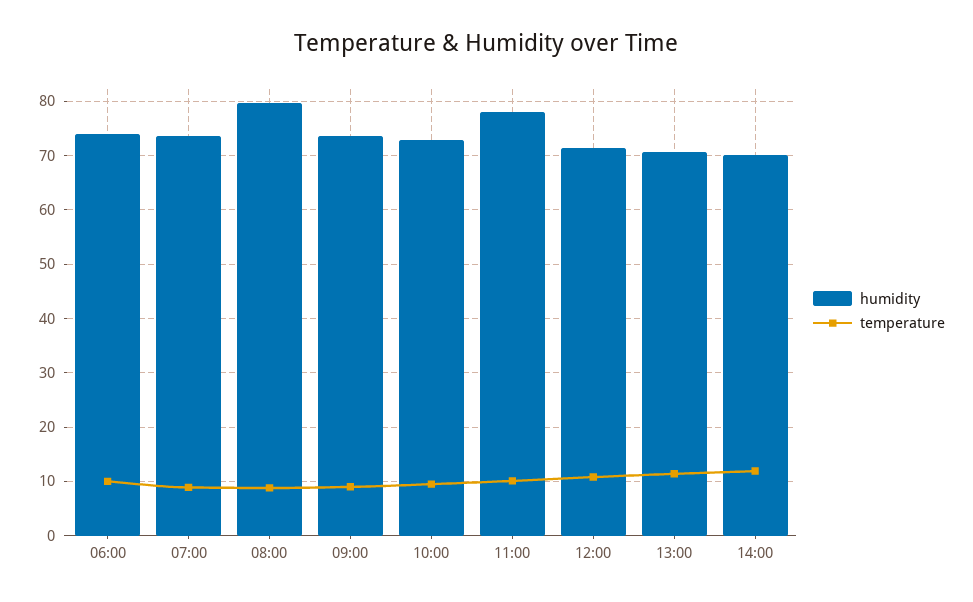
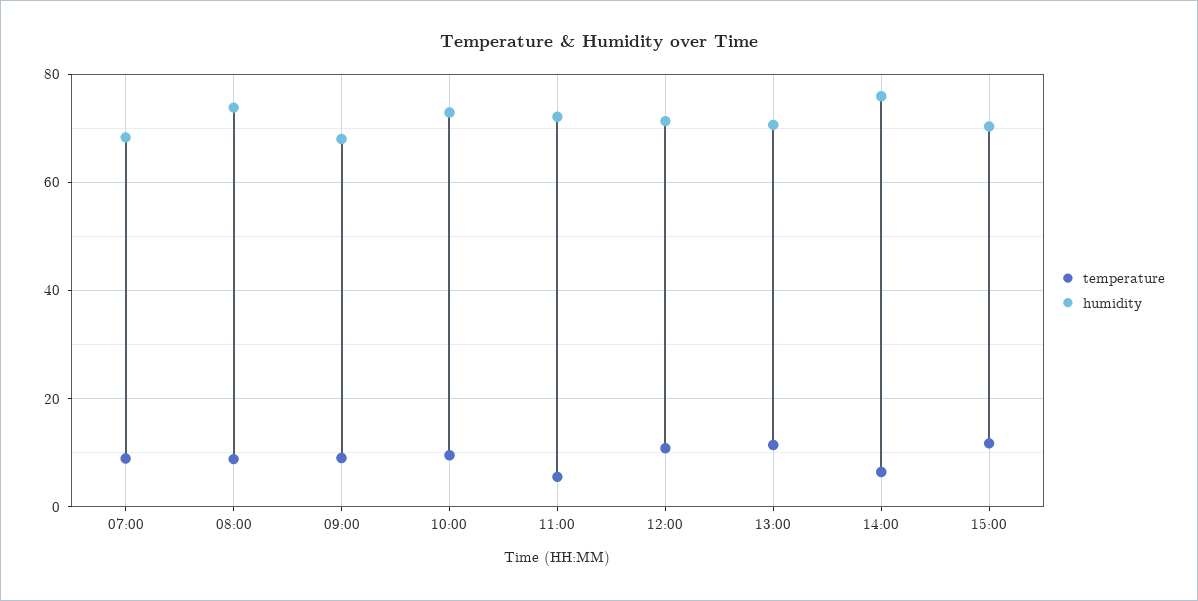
humidity, 06:00: 74 -> none
temperature, 06:00: 10 -> none
humidity, 07:00: 74 -> 68
humidity, 08:00: 80 -> 74
humidity, 09:00: 74 -> 68
humidity, 11:00: 78 -> 72
temperature, 11:00: 10 -> 6
humidity, 14:00: 70 -> 76
temperature, 14:00: 12 -> 6
temperature, 15:00: none -> 12
humidity, 15:00: none -> 70

